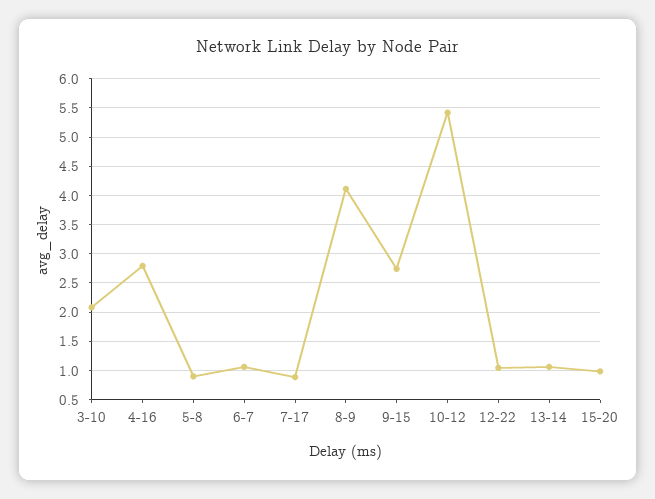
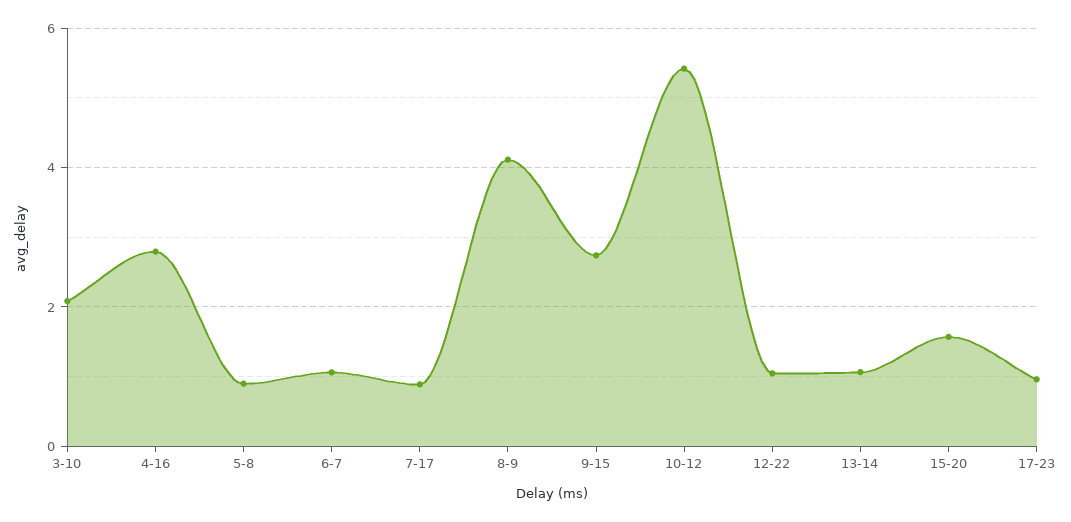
15-20: 1 -> 1.6
17-23: none -> 1

